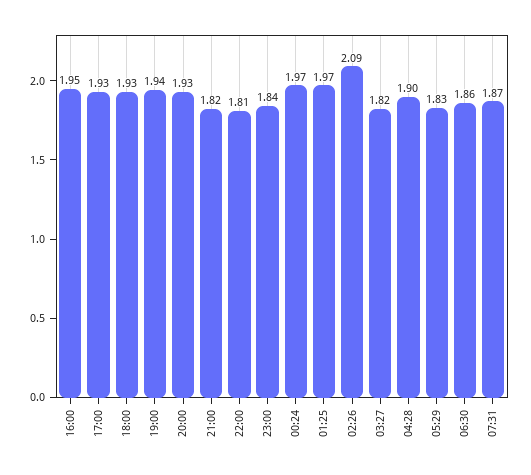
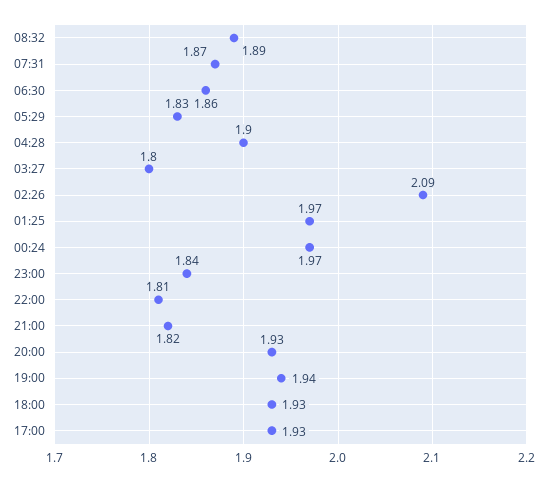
16:00: 1.95 -> none
03:27: 1.82 -> 1.8
08:32: none -> 1.89

